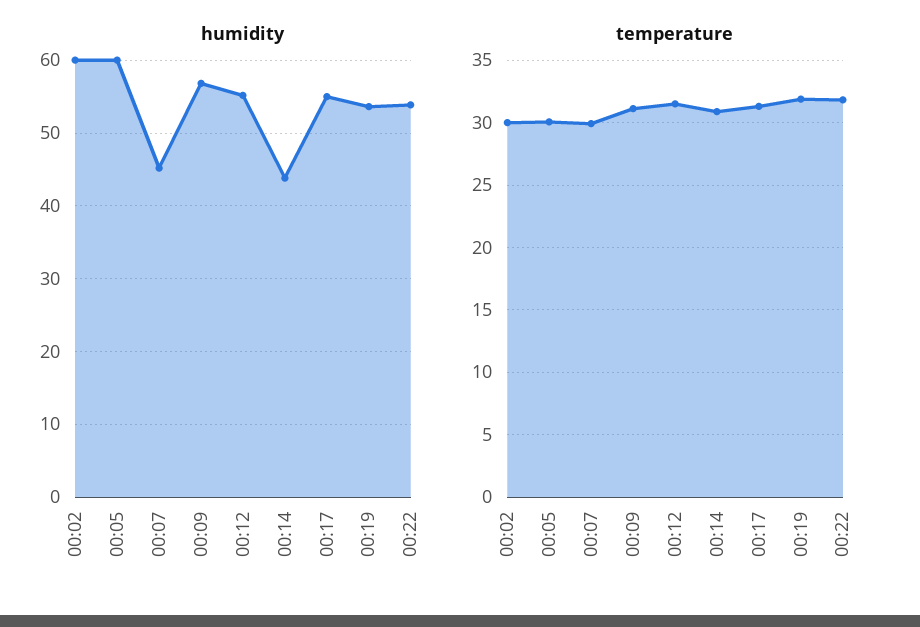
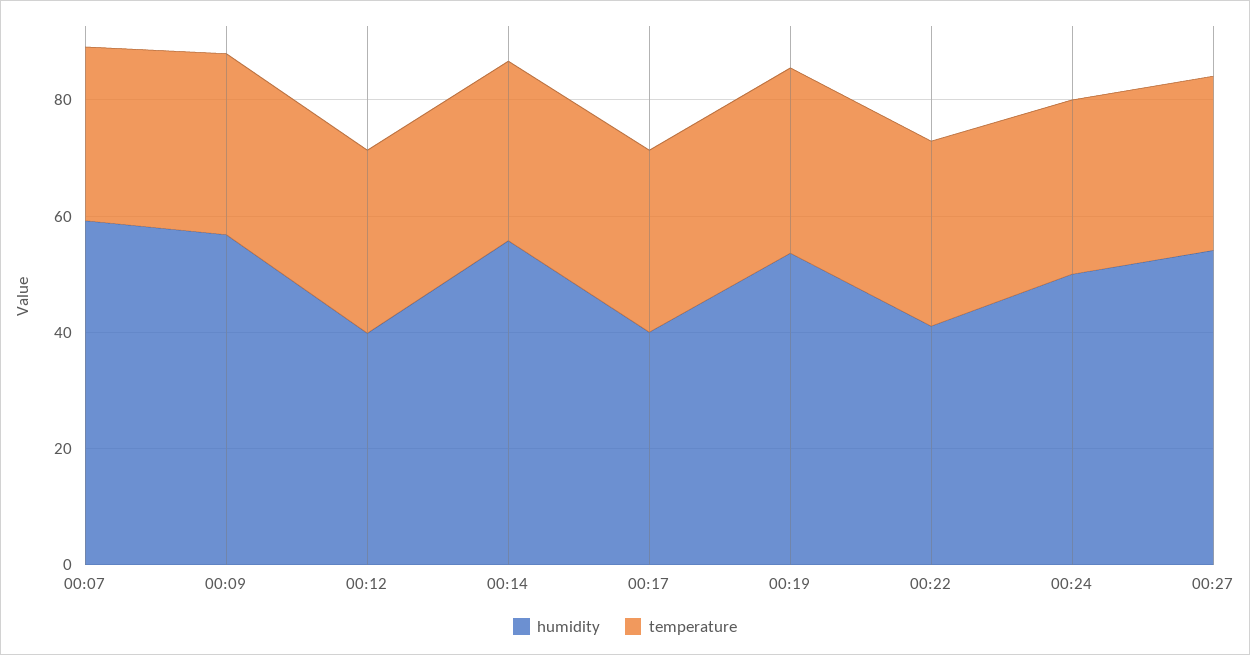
humidity, 00:02: 60 -> none
humidity, 00:05: 60 -> none
humidity, 00:07: 45 -> 60
humidity, 00:12: 55 -> 40
humidity, 00:14: 44 -> 55
humidity, 00:17: 55 -> 40
humidity, 00:22: 54 -> 40
temperature, 00:02: 30 -> none
temperature, 00:05: 30 -> none
humidity, 00:24: none -> 50
temperature, 00:24: none -> 30
humidity, 00:27: none -> 55
temperature, 00:27: none -> 30

